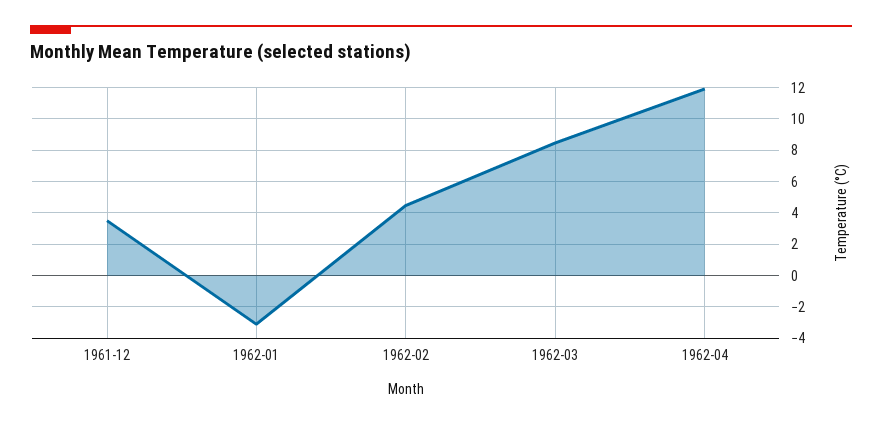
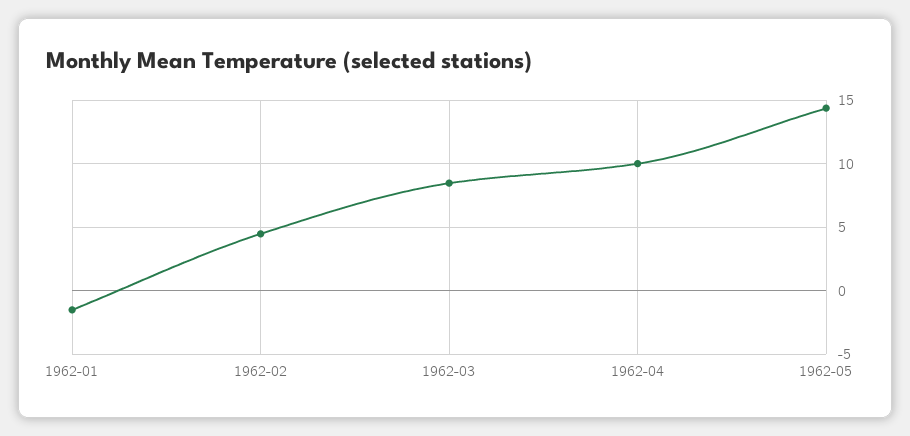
1961-12: 3.5 -> none
1962-01: -3 -> -1.5
1962-04: 12 -> 10
1962-05: none -> 14.5

